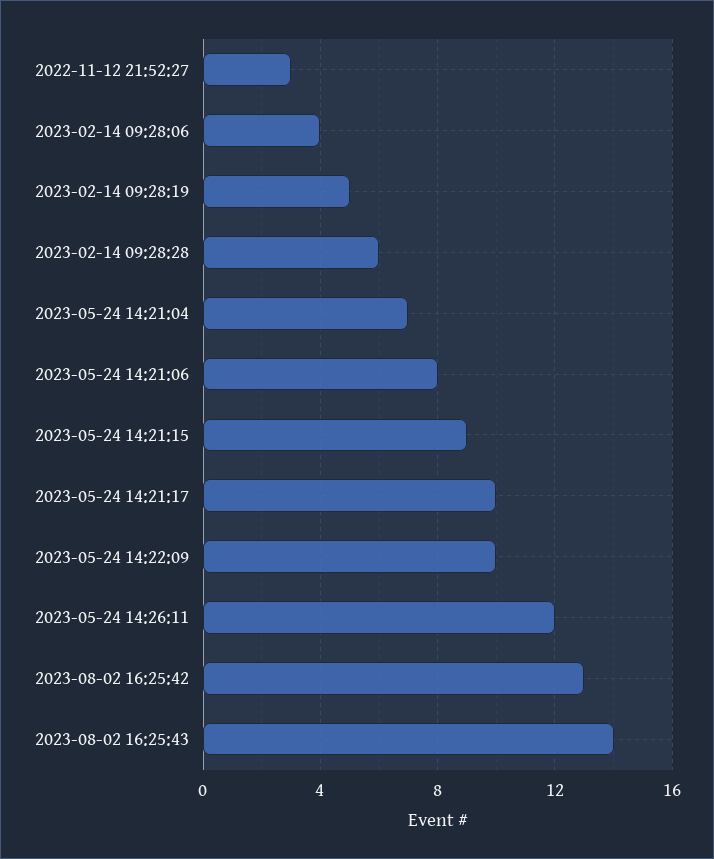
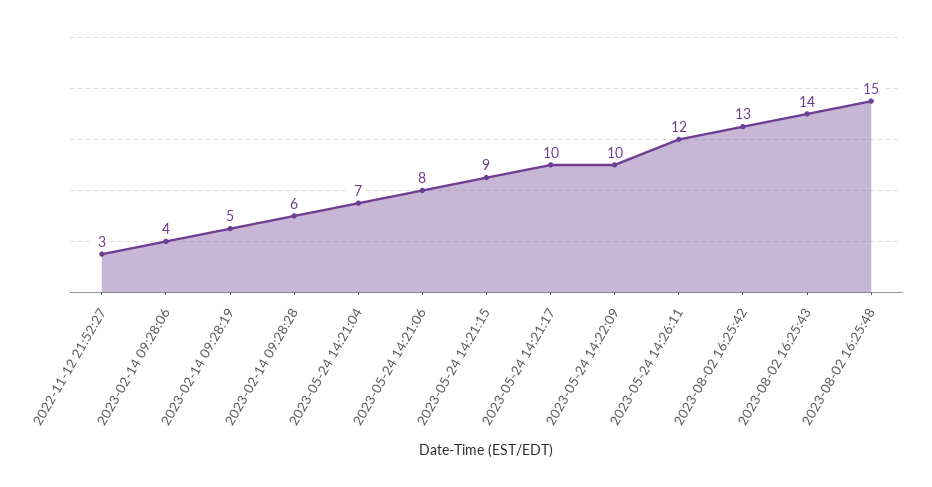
2023-08-02 16:25:48: none -> 15

